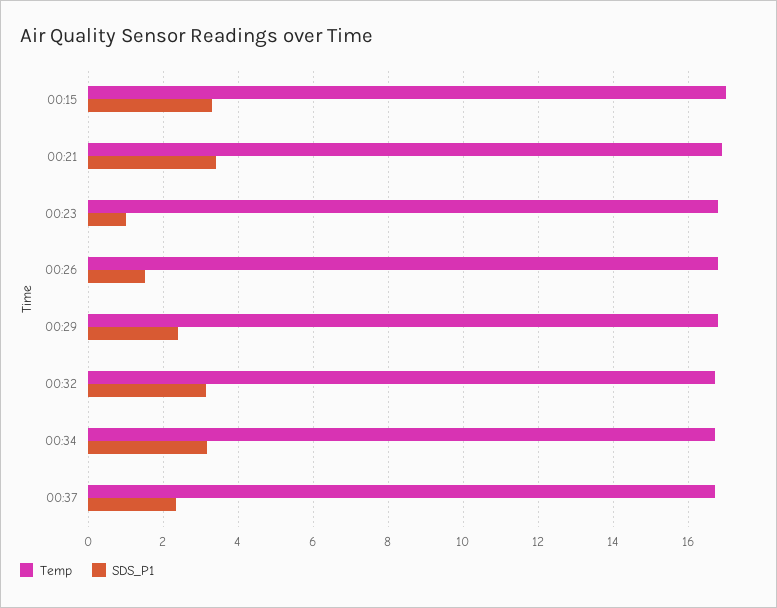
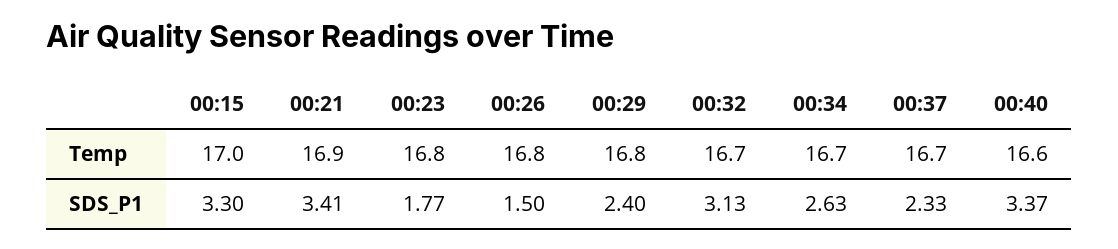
SDS_P1, 00:23: 1 -> 1.77
SDS_P1, 00:34: 3.2 -> 2.63
Temp, 00:40: none -> 16.6
SDS_P1, 00:40: none -> 3.37

